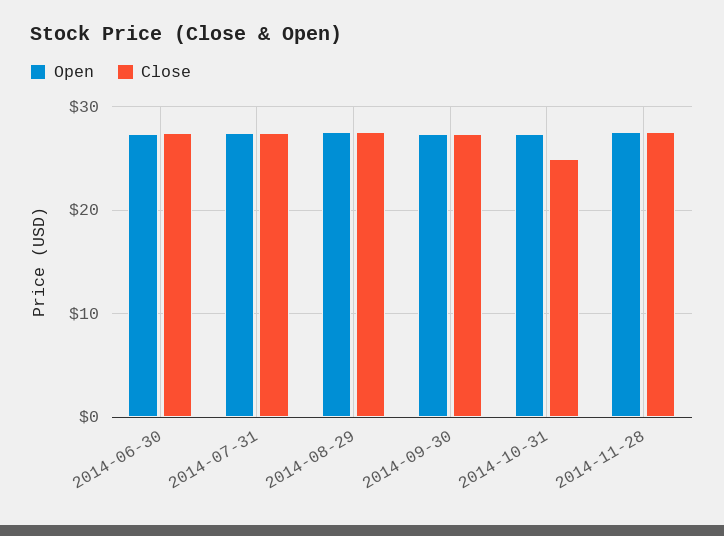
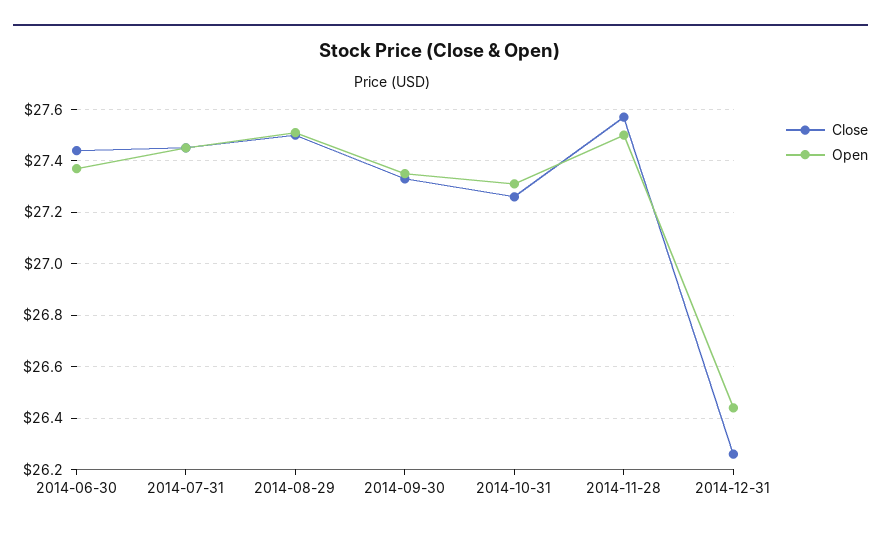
Close, 2014-10-31: 25 -> 27.25
Close, 2014-12-31: none -> 26.25
Open, 2014-12-31: none -> 26.45

